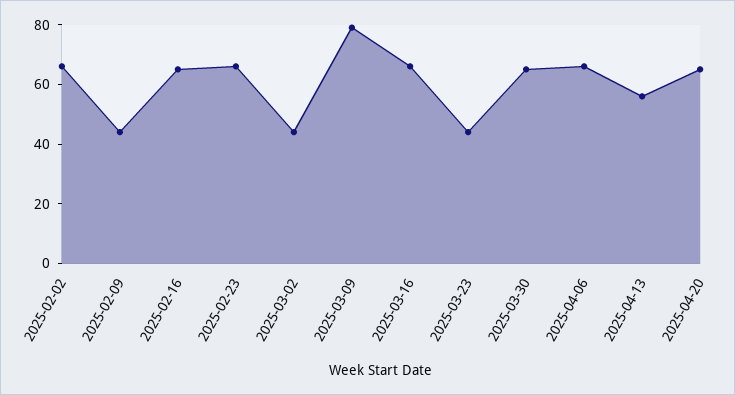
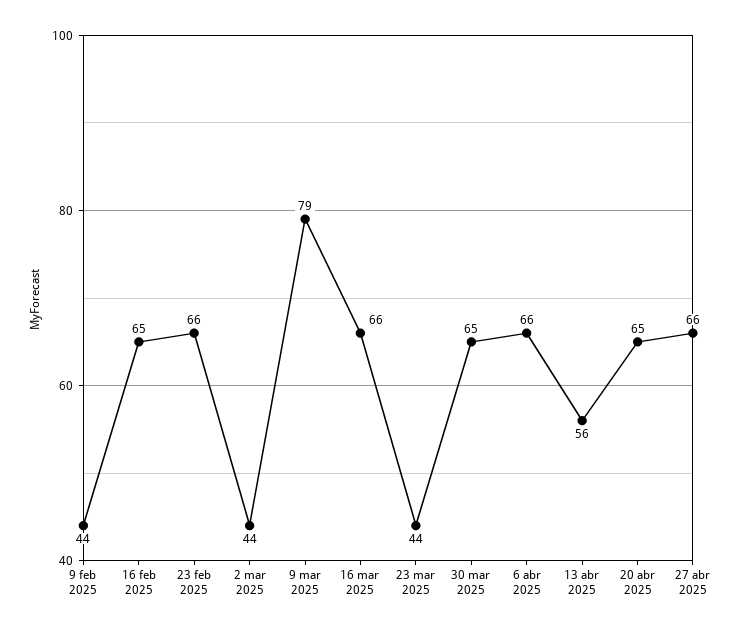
2025-02-02: 65 -> none
27 abr 2025: none -> 66

